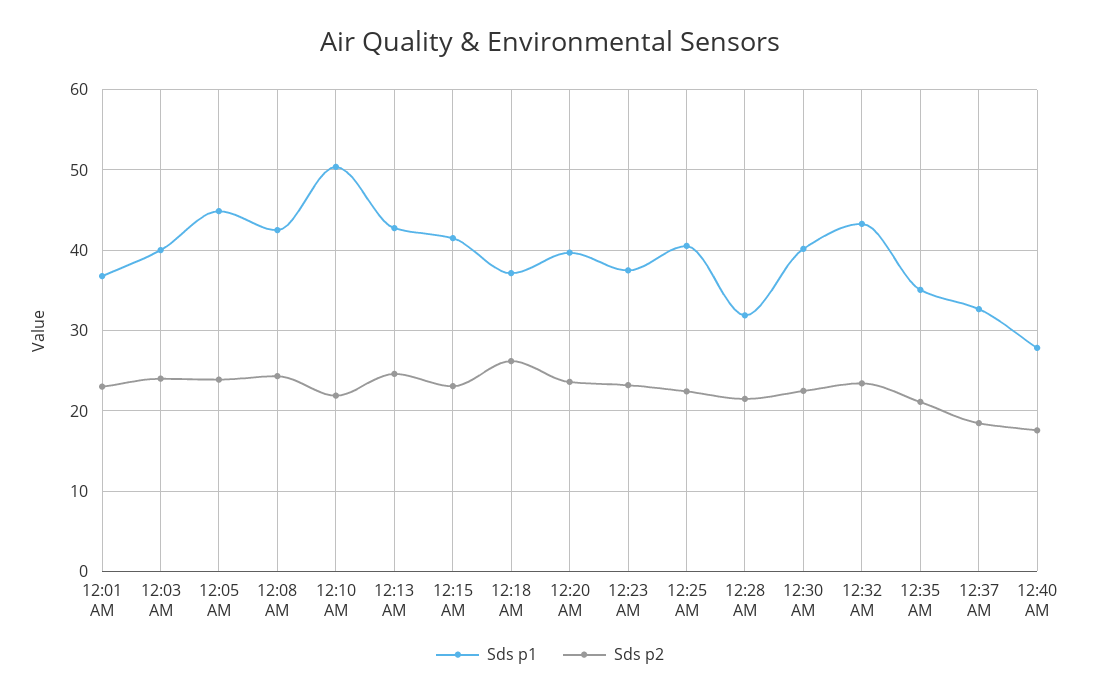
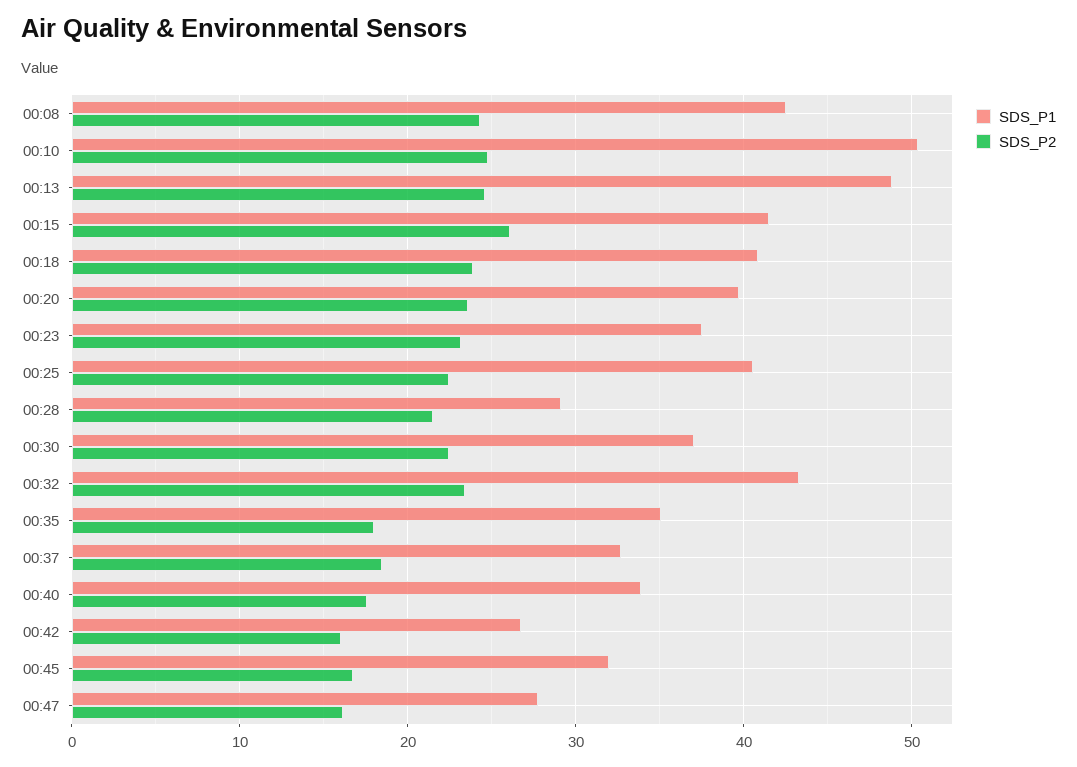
Sds p1, 12:01 AM: 37 -> none
Sds p2, 12:01 AM: 23 -> none
Sds p1, 12:03 AM: 40 -> none
Sds p2, 12:03 AM: 24 -> none
Sds p1, 12:05 AM: 45 -> none
Sds p2, 12:05 AM: 24 -> none
Sds p2, 12:10 AM: 22 -> 25
Sds p1, 12:13 AM: 43 -> 49
Sds p2, 12:15 AM: 23 -> 26
Sds p1, 12:18 AM: 37 -> 41
Sds p2, 12:18 AM: 26 -> 24
Sds p1, 12:28 AM: 32 -> 29
Sds p1, 12:30 AM: 40 -> 37
Sds p2, 12:35 AM: 21 -> 18
Sds p1, 12:40 AM: 28 -> 34
Sds p1, 00:42: none -> 27
Sds p2, 00:42: none -> 16
Sds p1, 00:45: none -> 32
Sds p2, 00:45: none -> 17
Sds p1, 00:47: none -> 28
Sds p2, 00:47: none -> 16

